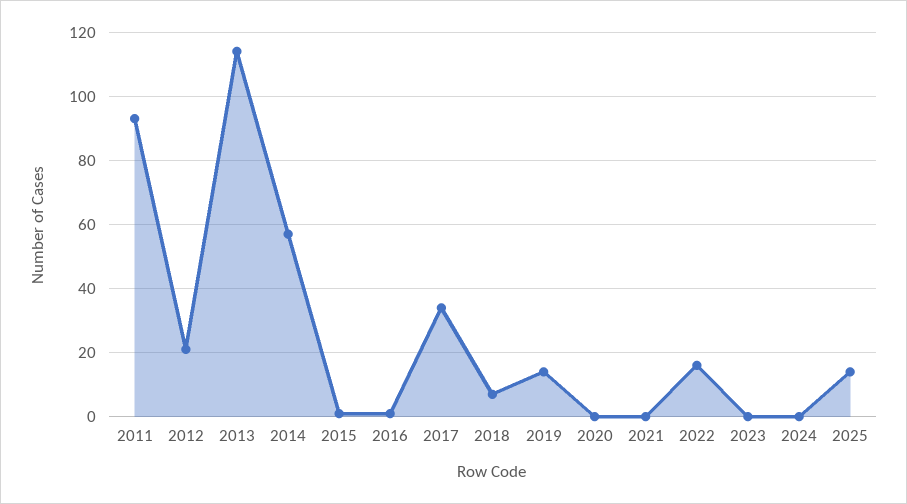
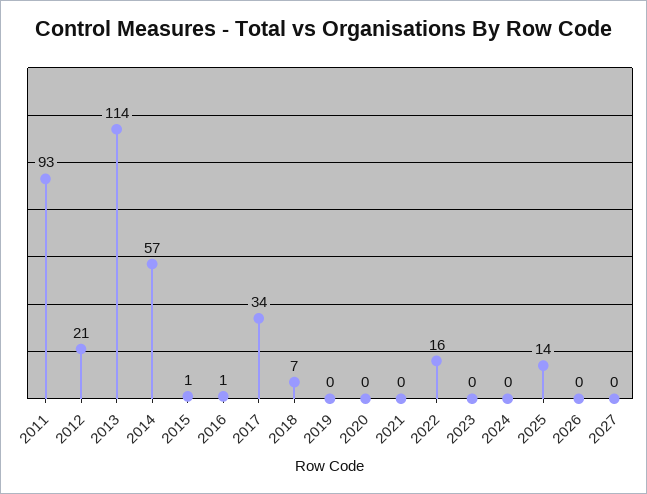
2019: 15 -> 0
2026: none -> 0
2027: none -> 0

